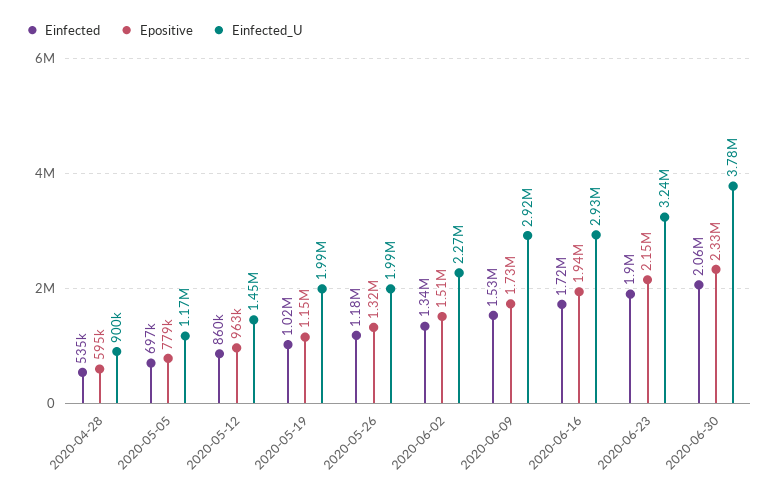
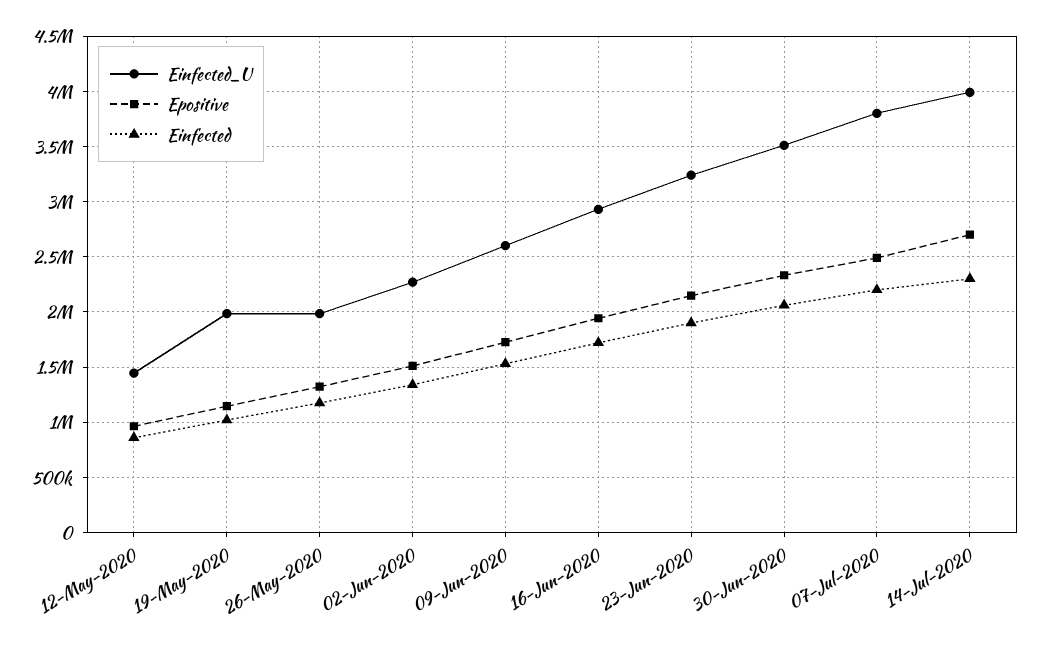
Einfected, 2020-04-28: 535000 -> none
Epositive, 2020-04-28: 595000 -> none
Einfected_U, 2020-04-28: 900000 -> none
Einfected, 2020-05-05: 697000 -> none
Epositive, 2020-05-05: 779000 -> none
Einfected_U, 2020-05-05: 1170000 -> none
Einfected_U, 2020-06-09: 2920000 -> 2600000
Einfected_U, 2020-06-30: 3780000 -> 3500000
Einfected_U, 07-Jul-2020: none -> 3800000
Epositive, 07-Jul-2020: none -> 2500000
Einfected, 07-Jul-2020: none -> 2200000
Einfected_U, 14-Jul-2020: none -> 4000000
Epositive, 14-Jul-2020: none -> 2700000
Einfected, 14-Jul-2020: none -> 2300000

